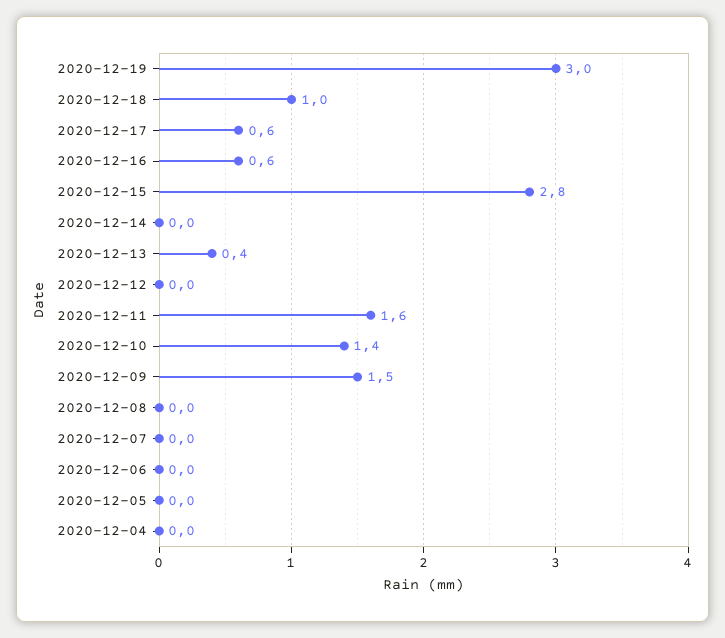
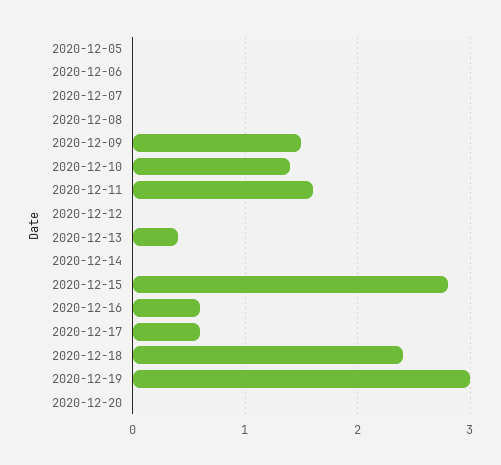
2020-12-18: 1 -> 2.4
2020-12-04: 0 -> none
2020-12-20: none -> 0

